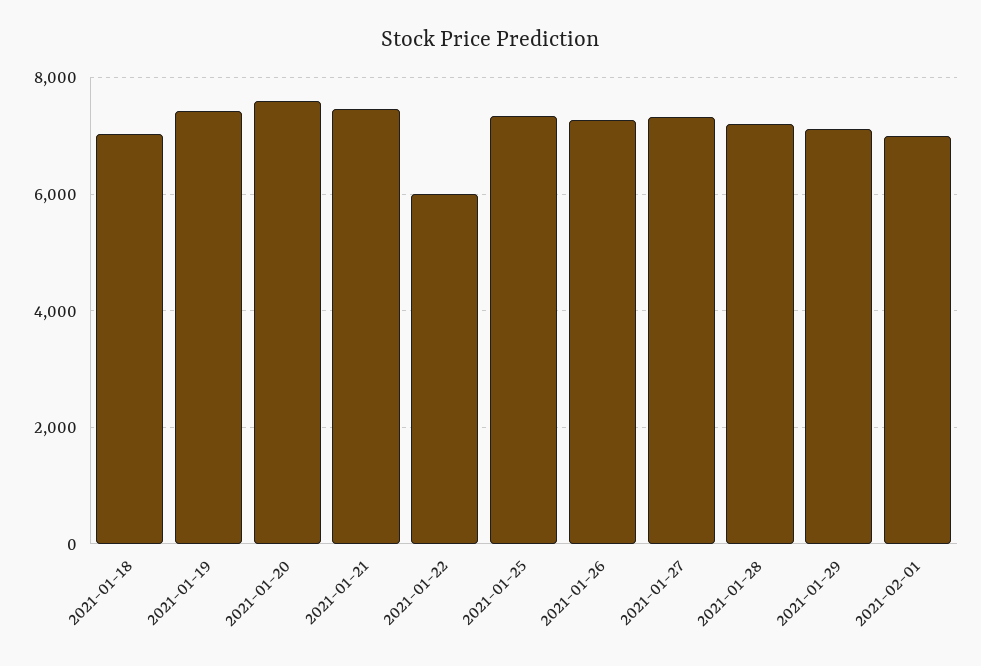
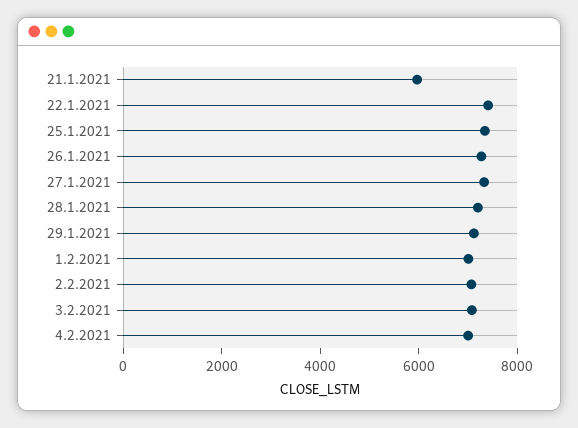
2021-01-18: 7000 -> none
2021-01-19: 7400 -> none
2021-01-20: 7600 -> none
2021-01-21: 7400 -> 6000
2021-01-22: 6000 -> 7500
2.2.2021: none -> 7000
3.2.2021: none -> 7000
4.2.2021: none -> 7000

